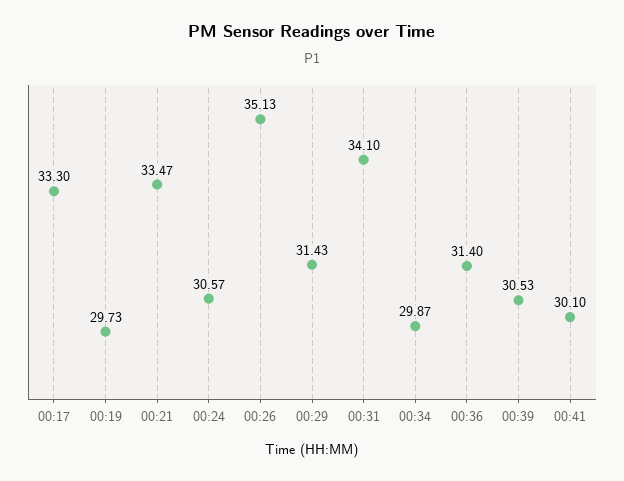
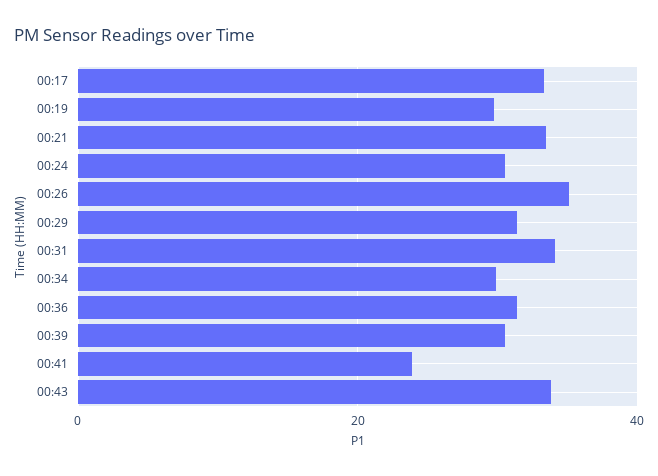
00:41: 30.1 -> 24
00:43: none -> 34

